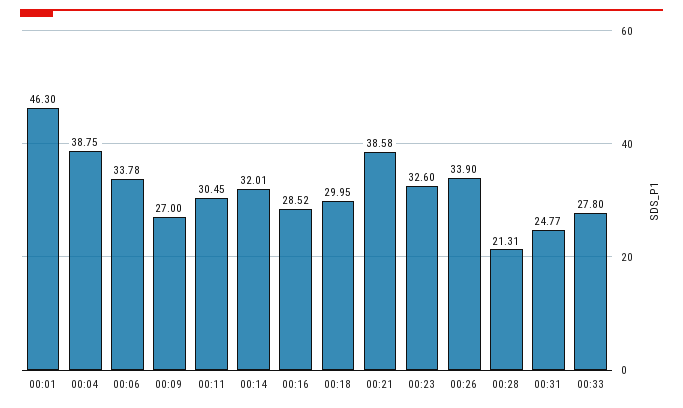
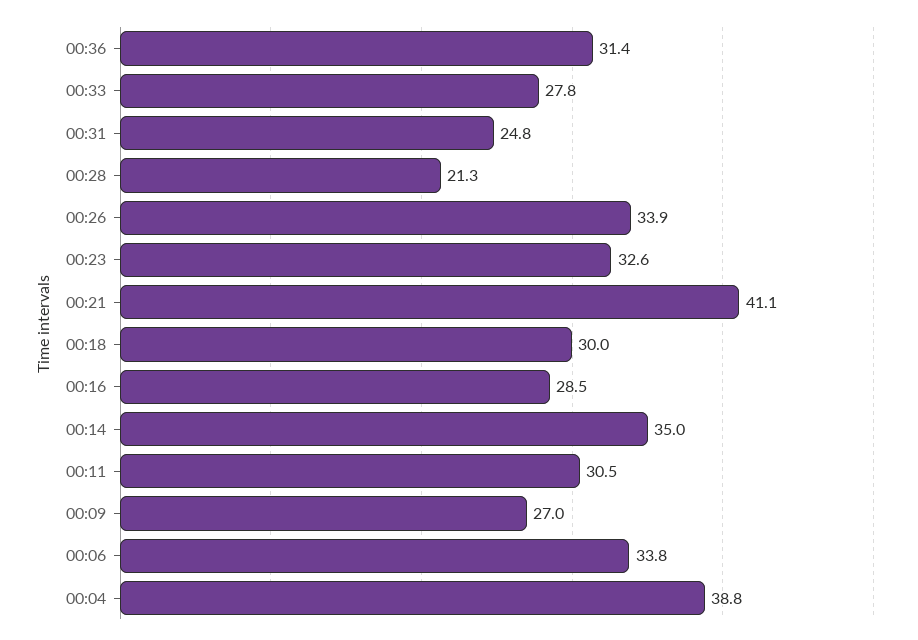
00:01: 46.3 -> none
00:14: 32.01 -> 35
00:21: 38.58 -> 41.1
00:36: none -> 31.4

